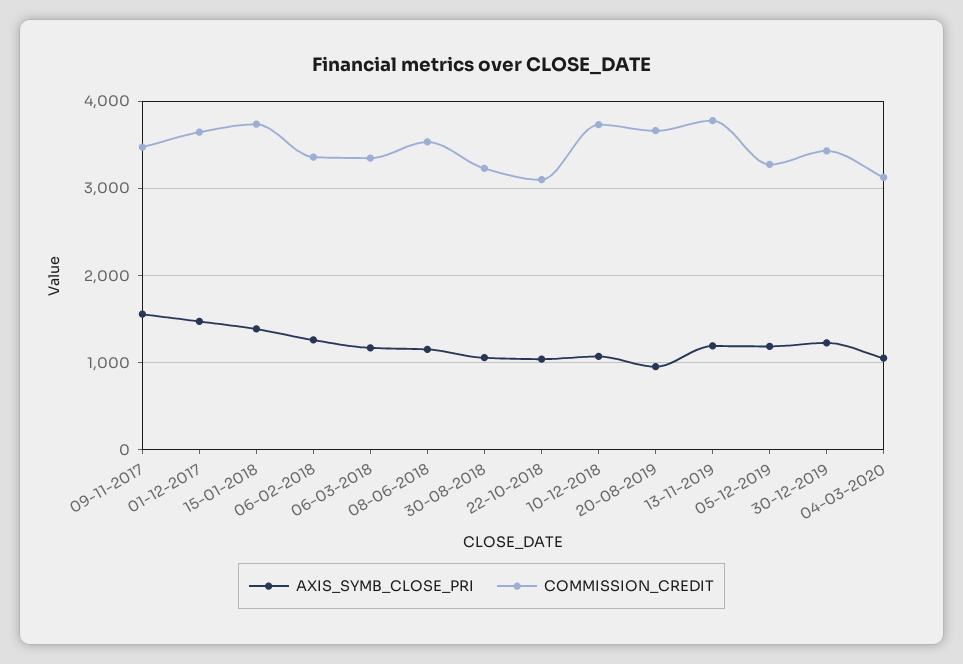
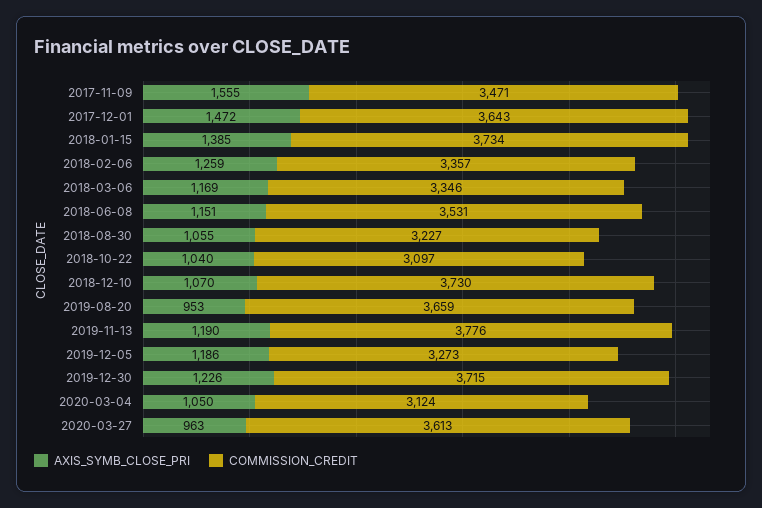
COMMISSION_CREDIT, 30-12-2019: 3400 -> 3715
AXIS_SYMB_CLOSE_PRI, 2020-03-27: none -> 963
COMMISSION_CREDIT, 2020-03-27: none -> 3613

